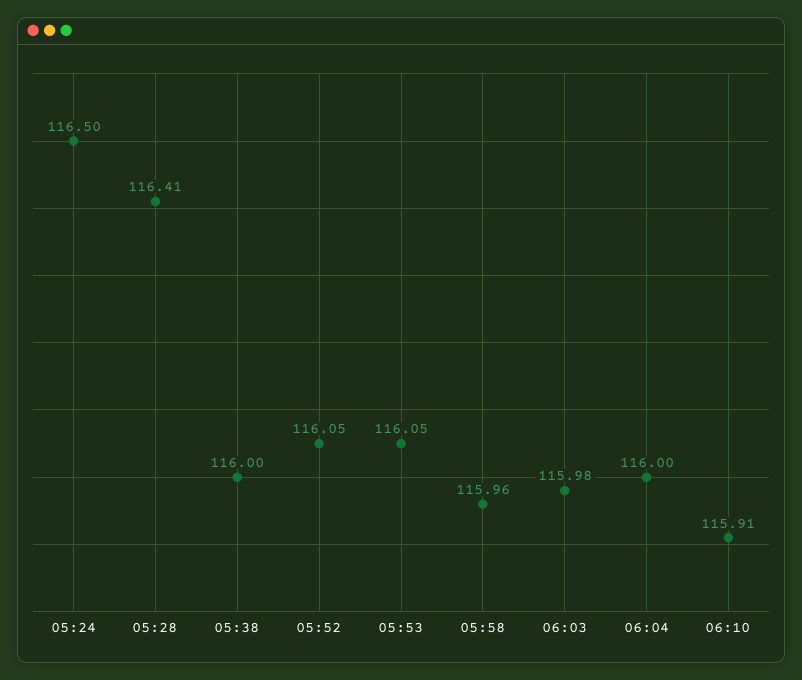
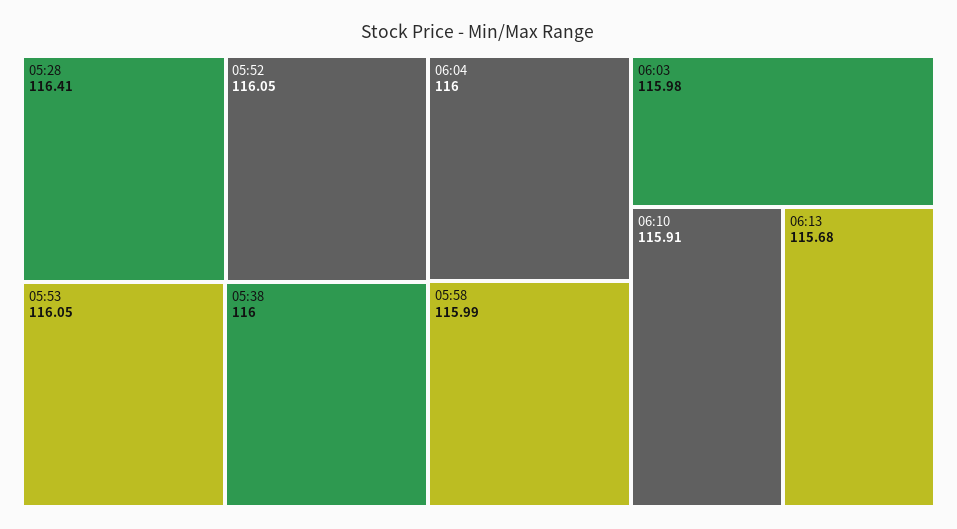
05:24: 116.5 -> none
05:58: 115.96 -> 115.99
06:13: none -> 115.68

